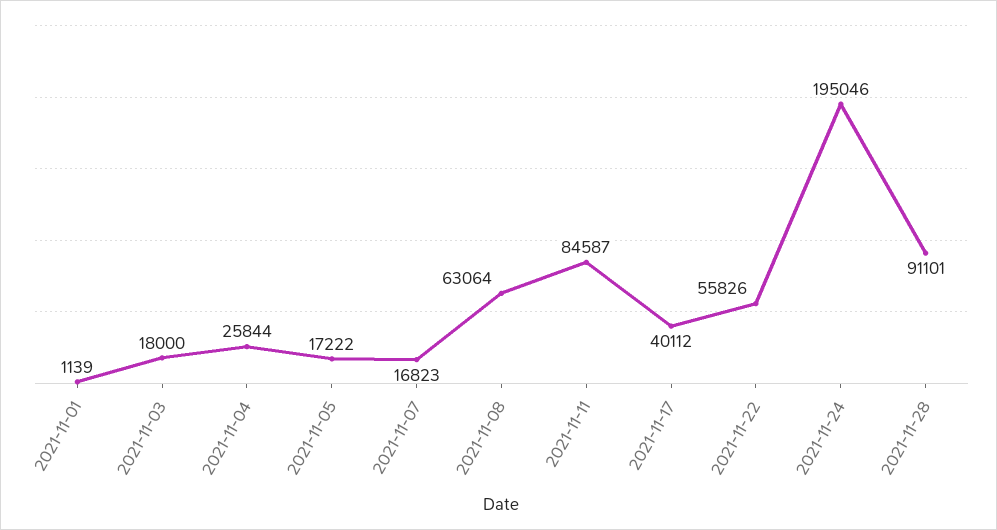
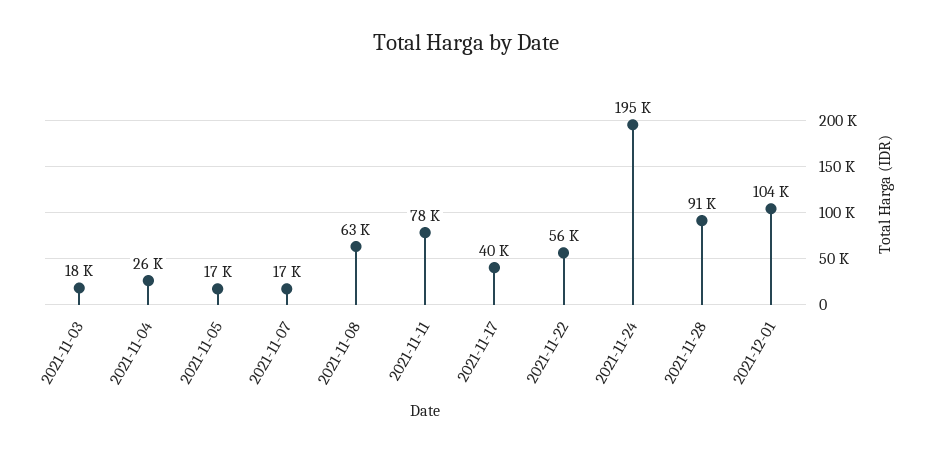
2021-11-01: 1139 -> none
2021-11-11: 84587 -> 78000
2021-12-01: none -> 104000

